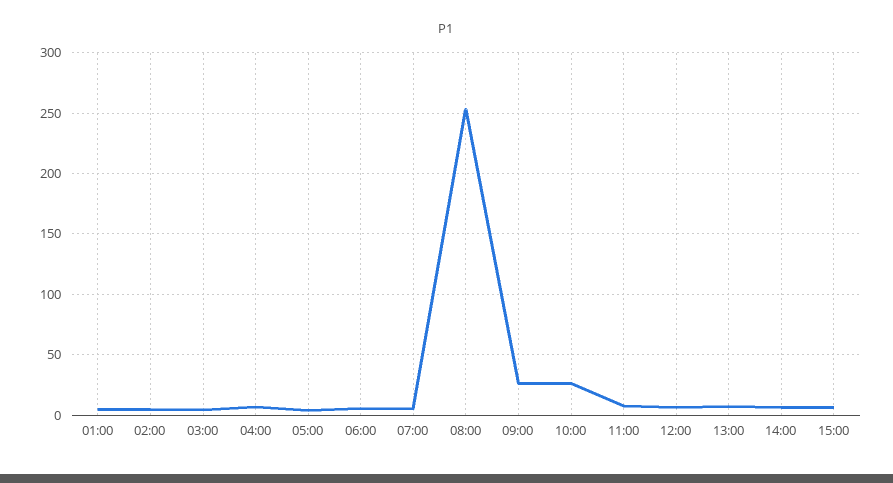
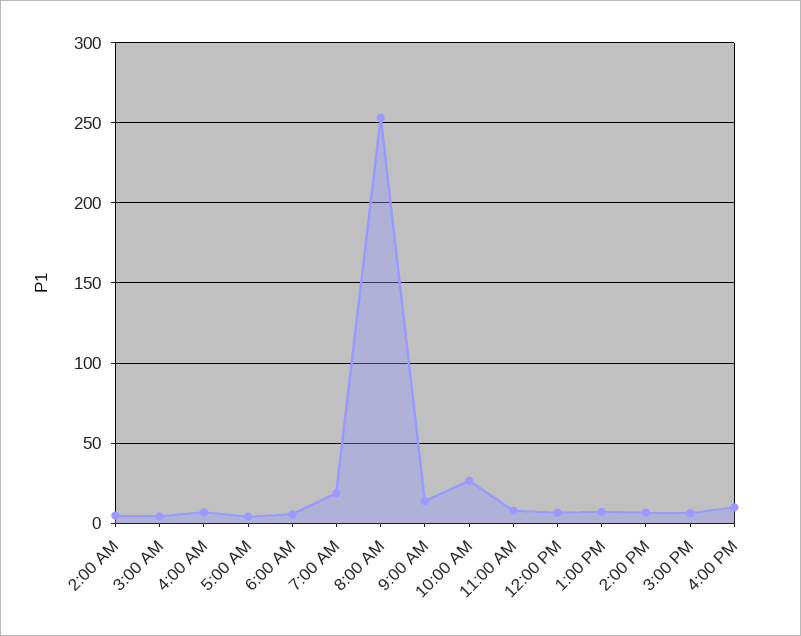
01:00: 5 -> none
07:00: 5 -> 20
09:00: 25 -> 15
4:00 PM: none -> 10

